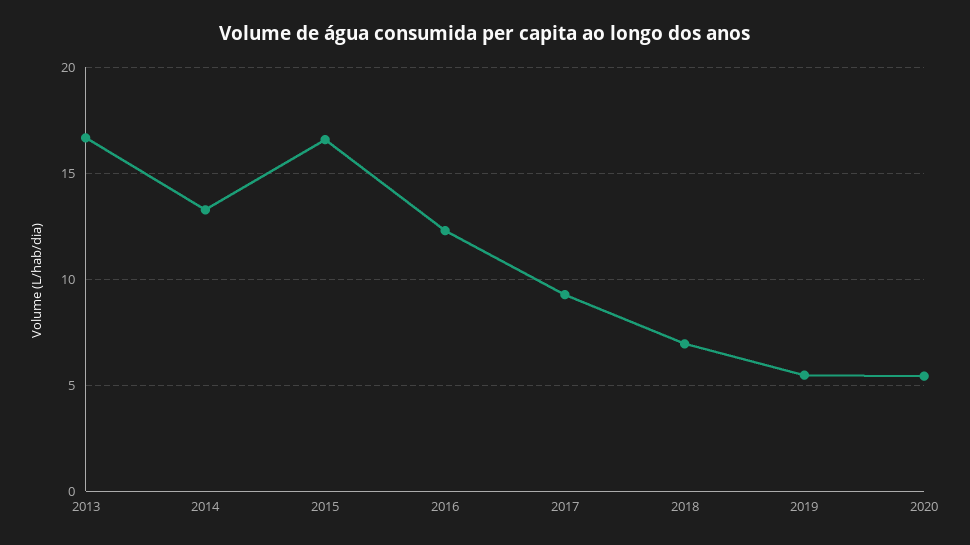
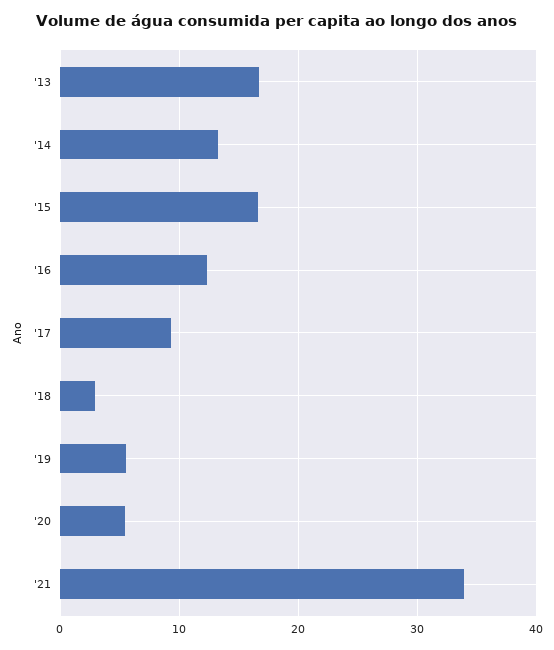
2018: 7 -> 3
'21: none -> 34

